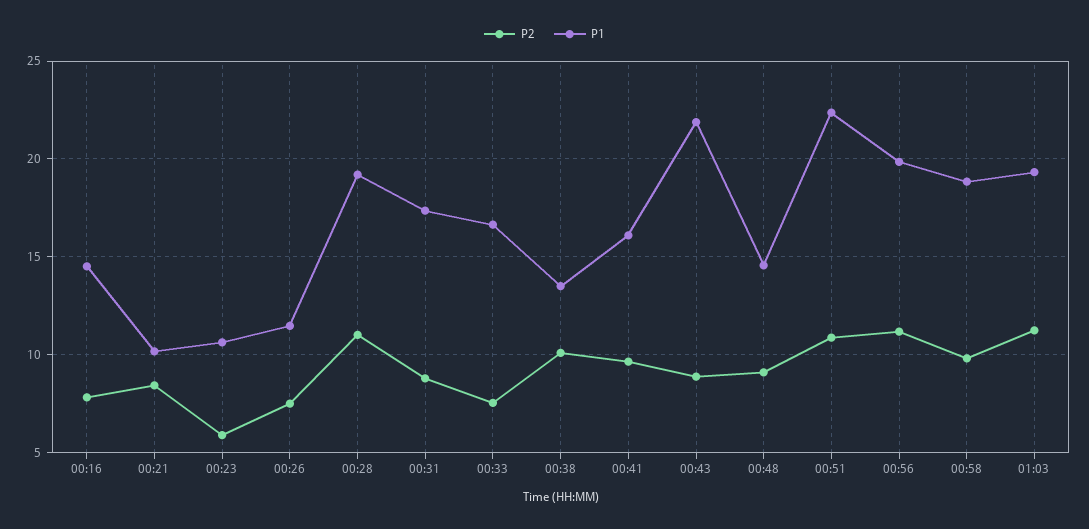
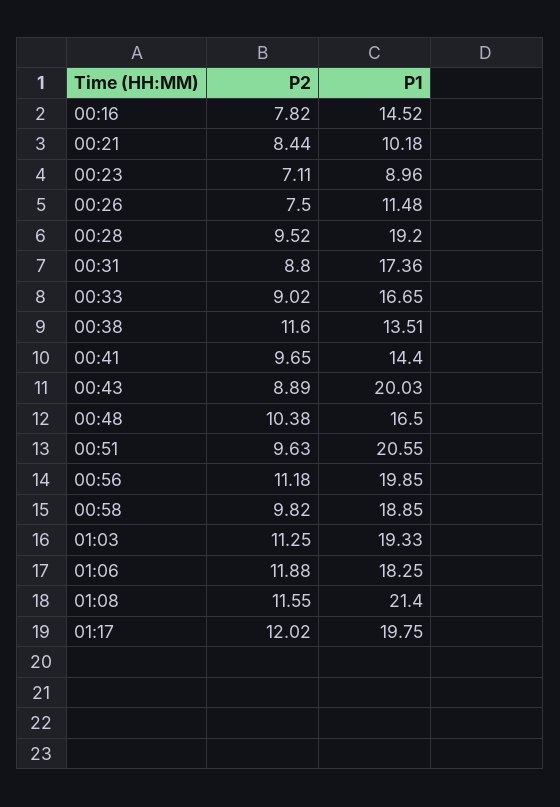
P2, 00:23: 6 -> 7.11
P1, 00:23: 10.5 -> 8.96
P2, 00:28: 11 -> 9.52
P2, 00:33: 7.5 -> 9.02
P2, 00:38: 10 -> 11.6
P1, 00:41: 16 -> 14.4
P1, 00:43: 22 -> 20.03
P2, 00:48: 9 -> 10.38
P1, 00:48: 14.5 -> 16.5
P2, 00:51: 11 -> 9.63
P1, 00:51: 22.5 -> 20.55
P2, 01:06: none -> 11.88
P1, 01:06: none -> 18.25
P2, 01:08: none -> 11.55
P1, 01:08: none -> 21.4
P2, 01:17: none -> 12.02
P1, 01:17: none -> 19.75

